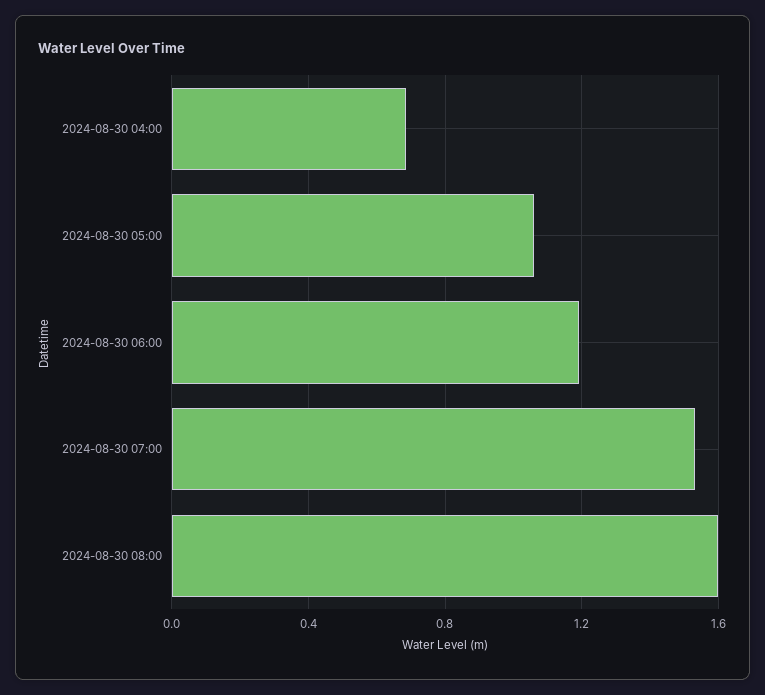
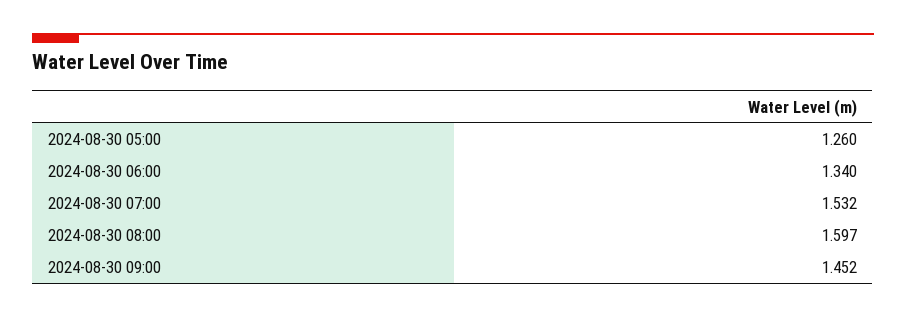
2024-08-30 04:00: 0.7 -> none
2024-08-30 05:00: 1.05 -> 1.26
2024-08-30 06:00: 1.2 -> 1.34
2024-08-30 09:00: none -> 1.452

